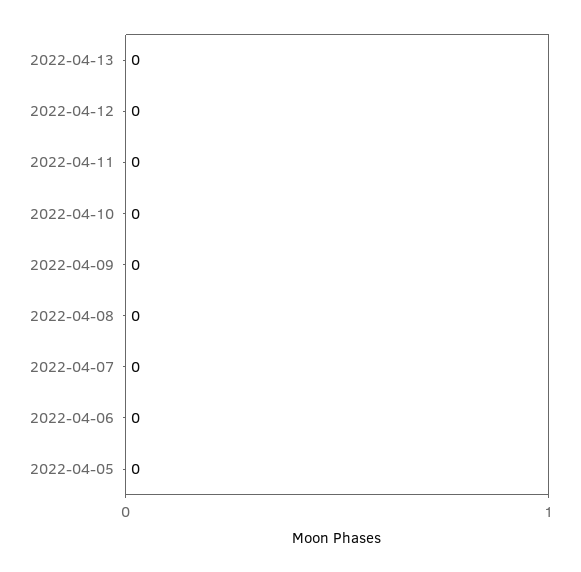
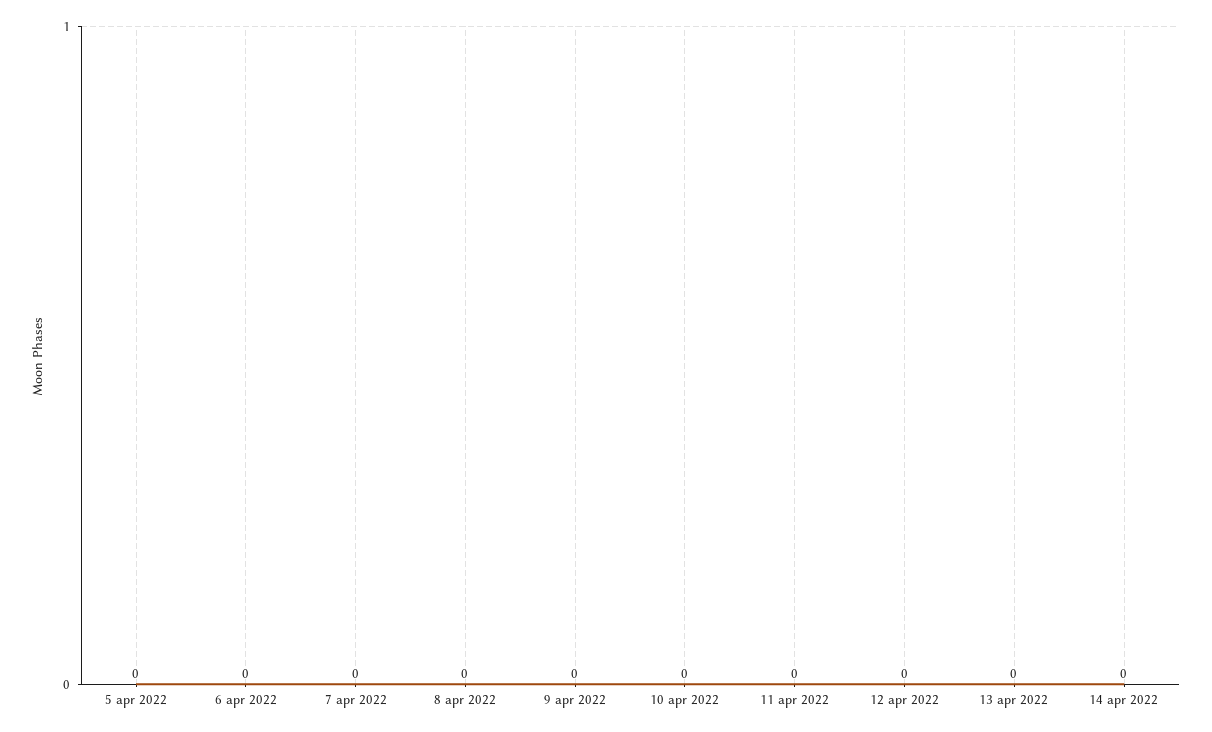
14 apr 2022: none -> 0

